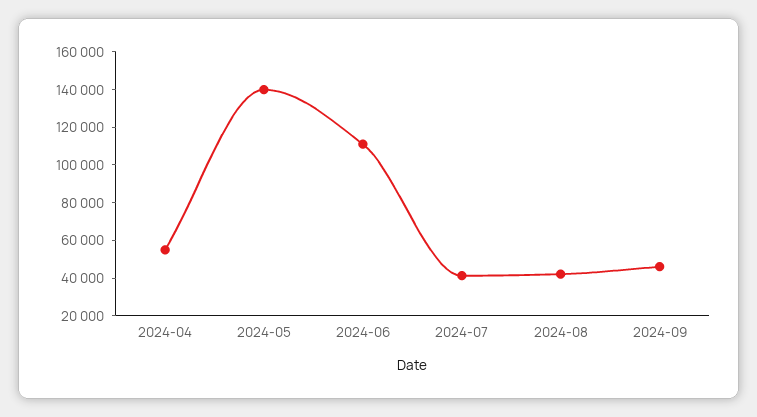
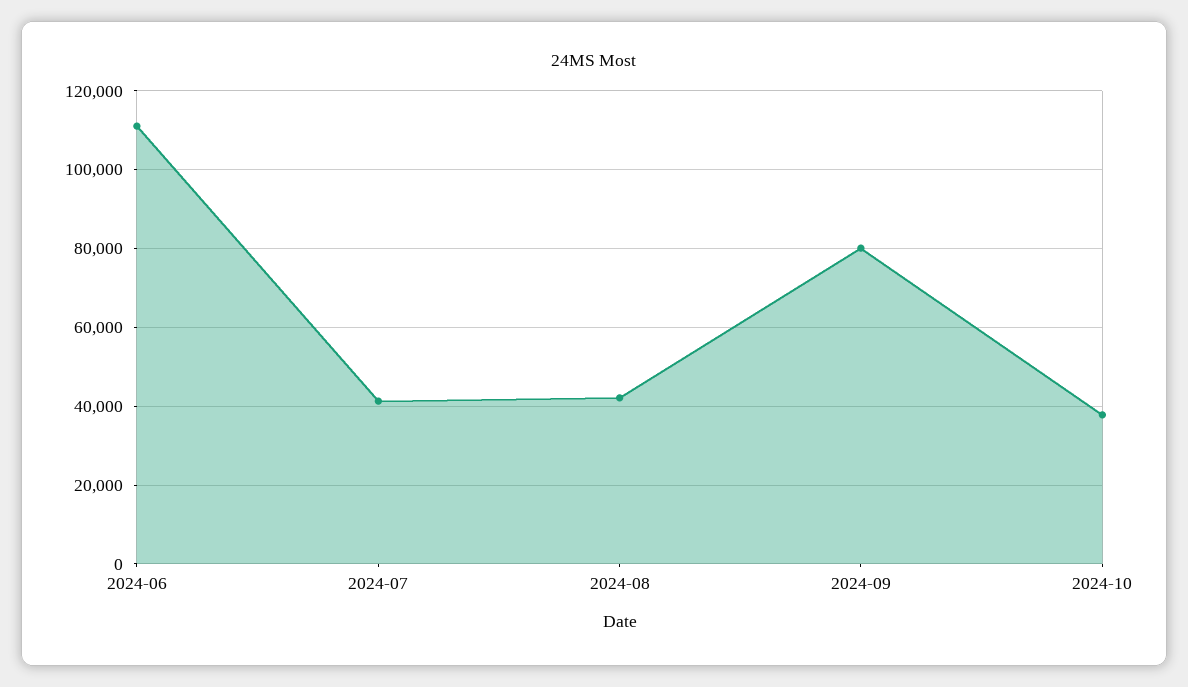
2024-04: 55000 -> none
2024-05: 140000 -> none
2024-09: 45000 -> 80000
2024-10: none -> 38000

